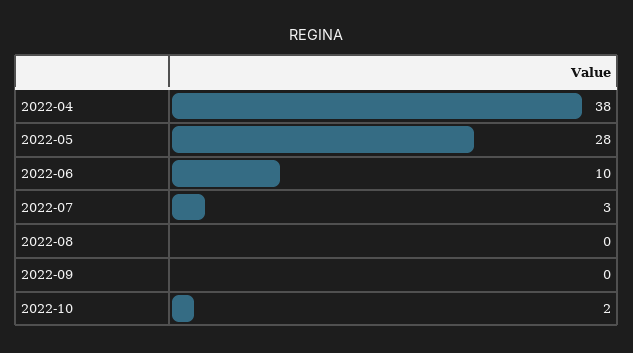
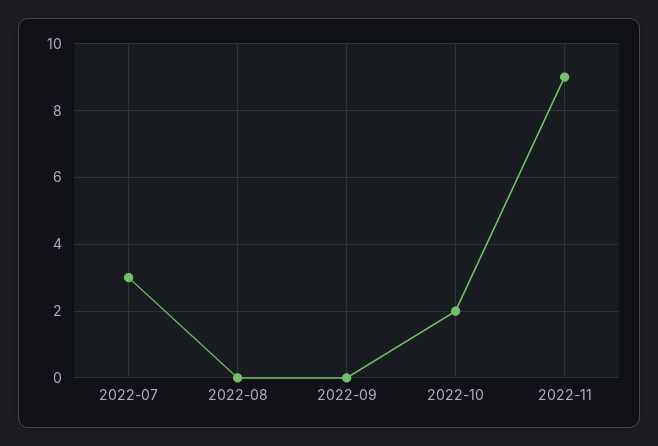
2022-04: 38 -> none
2022-05: 28 -> none
2022-06: 10 -> none
2022-11: none -> 9

